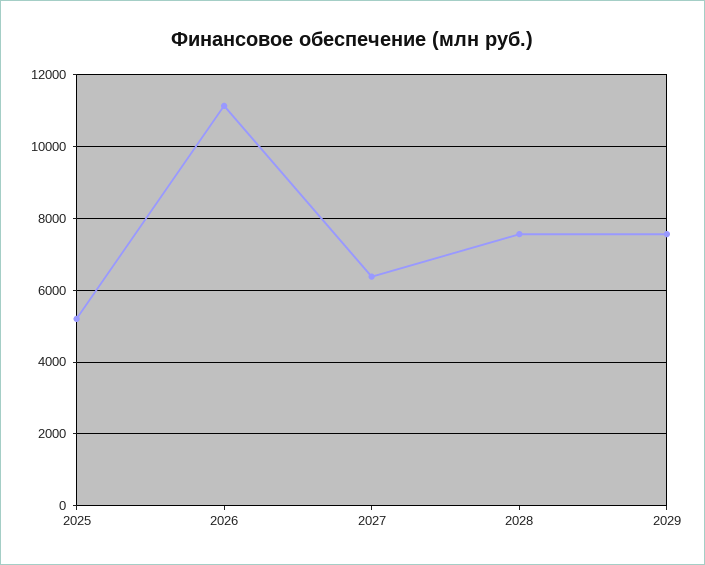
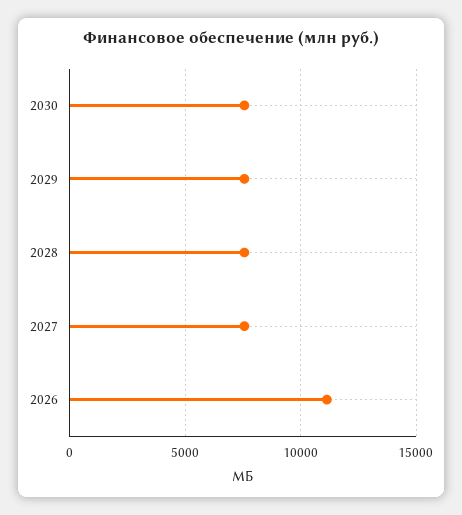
2025: 5200 -> none
2027: 6400 -> 7500
2030: none -> 7500

